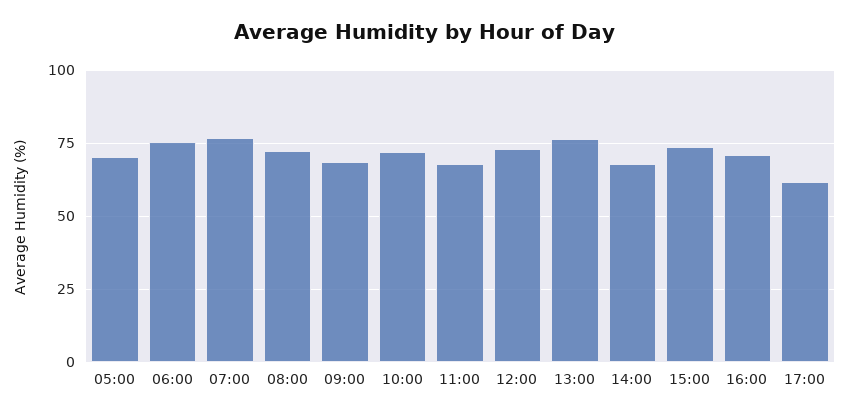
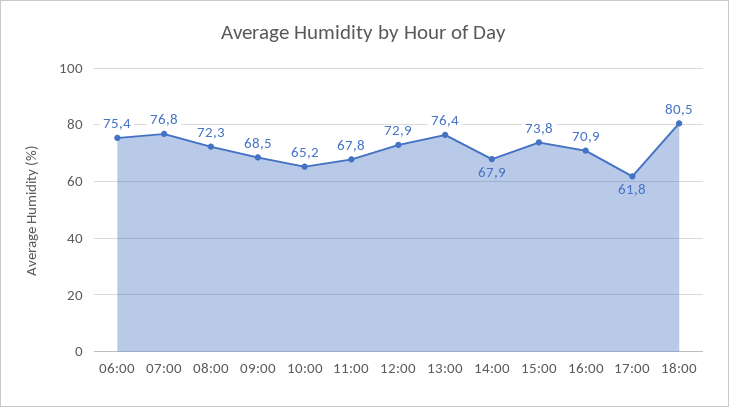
05:00: 70 -> none
10:00: 72.5 -> 65.2
18:00: none -> 80.5

